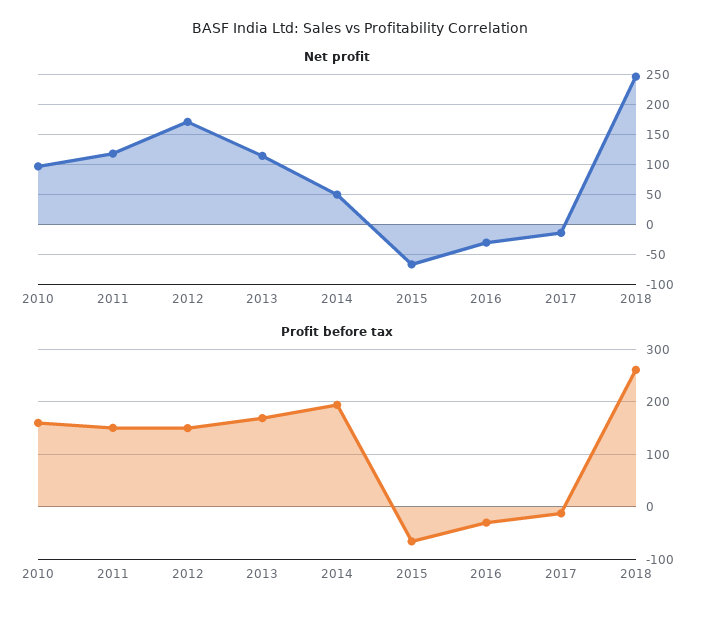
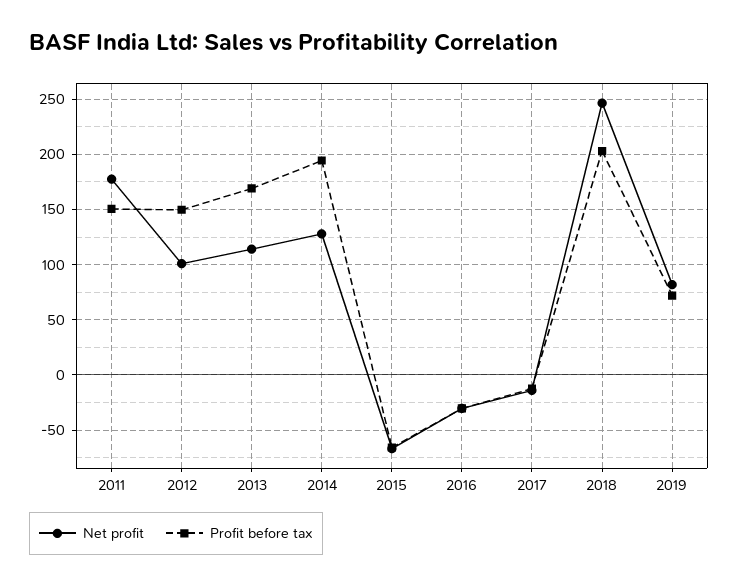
Net profit, 2010: 100 -> none
Net profit, 2011: 125 -> 180
Net profit, 2012: 175 -> 100
Net profit, 2014: 50 -> 130
Profit before tax, 2010: 160 -> none
Profit before tax, 2018: 260 -> 200
Net profit, 2019: none -> 80
Profit before tax, 2019: none -> 70

